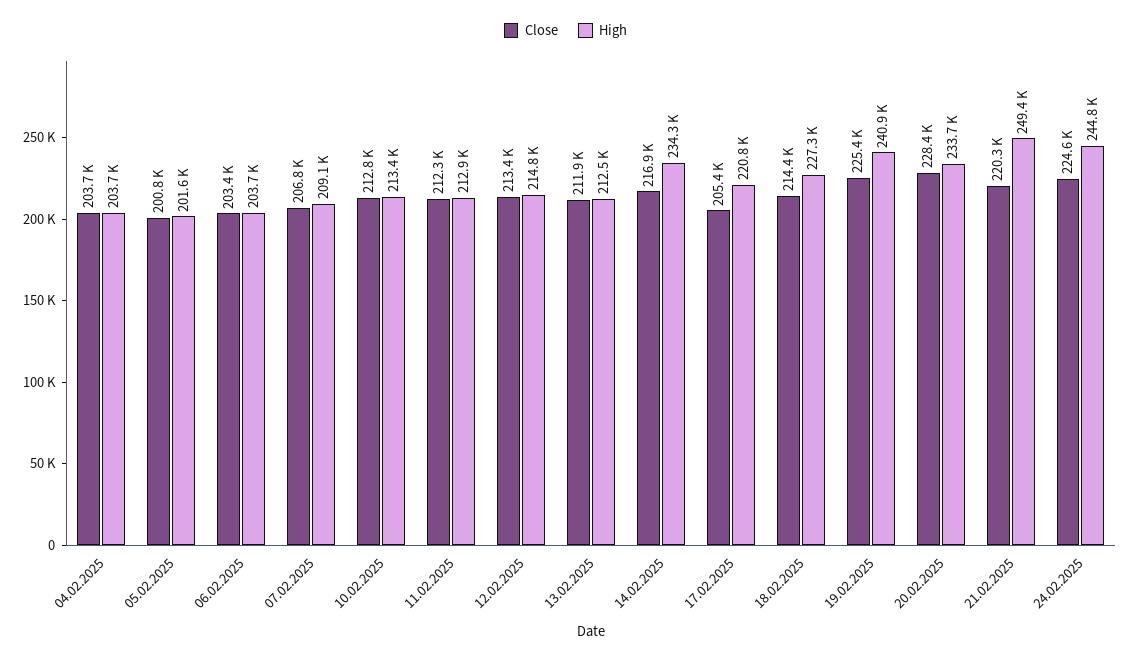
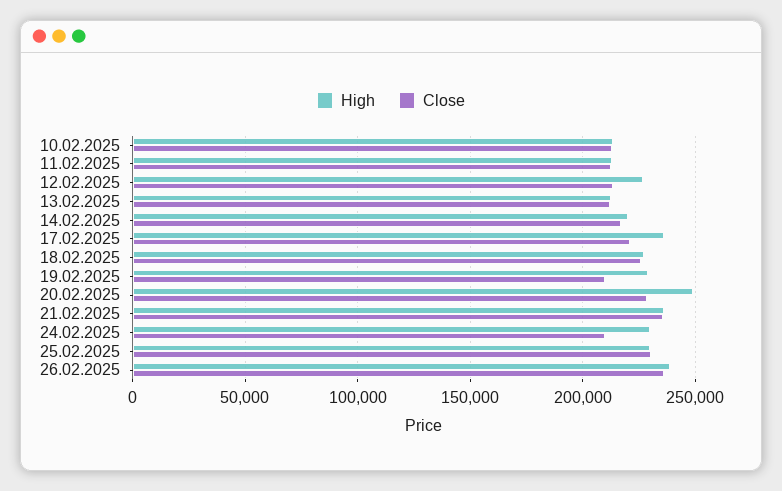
Close, 04.02.2025: 203700 -> none
High, 04.02.2025: 203700 -> none
Close, 05.02.2025: 200800 -> none
High, 05.02.2025: 201600 -> none
Close, 06.02.2025: 203400 -> none
High, 06.02.2025: 203700 -> none
Close, 07.02.2025: 206800 -> none
High, 07.02.2025: 209100 -> none
High, 12.02.2025: 214800 -> 225000
High, 14.02.2025: 234300 -> 220000
Close, 17.02.2025: 205400 -> 220000
High, 17.02.2025: 220800 -> 235000
Close, 18.02.2025: 214400 -> 225000
Close, 19.02.2025: 225400 -> 210000
High, 19.02.2025: 240900 -> 230000
High, 20.02.2025: 233700 -> 250000
Close, 21.02.2025: 220300 -> 235000
High, 21.02.2025: 249400 -> 235000
Close, 24.02.2025: 224600 -> 210000
High, 24.02.2025: 244800 -> 230000
High, 25.02.2025: none -> 230000
Close, 25.02.2025: none -> 230000
High, 26.02.2025: none -> 240000
Close, 26.02.2025: none -> 235000

